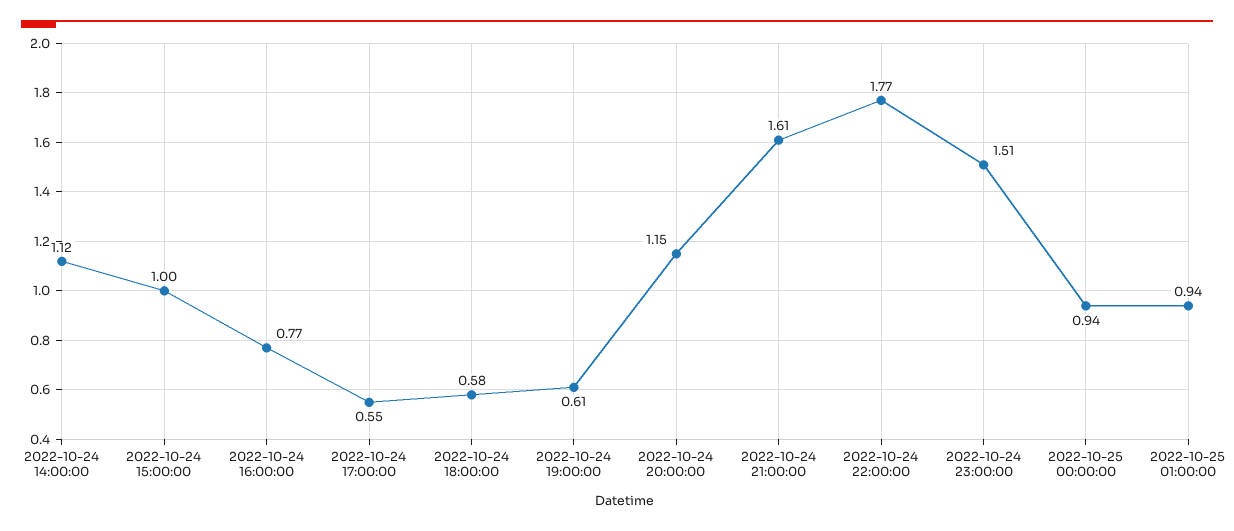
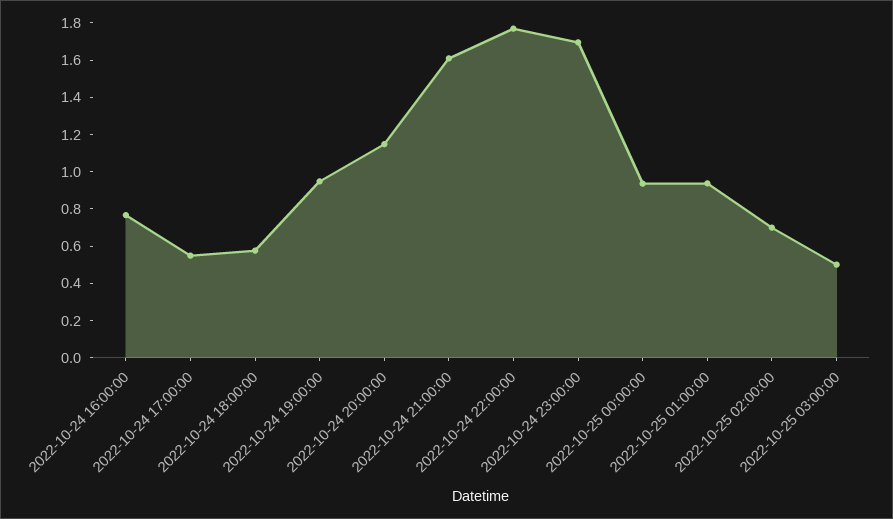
2022-10-24 14:00:00: 1.12 -> none
2022-10-24 15:00:00: 1 -> none
2022-10-24 19:00:00: 0.61 -> 0.95
2022-10-24 23:00:00: 1.51 -> 1.7
2022-10-25 02:00:00: none -> 0.7
2022-10-25 03:00:00: none -> 0.5

